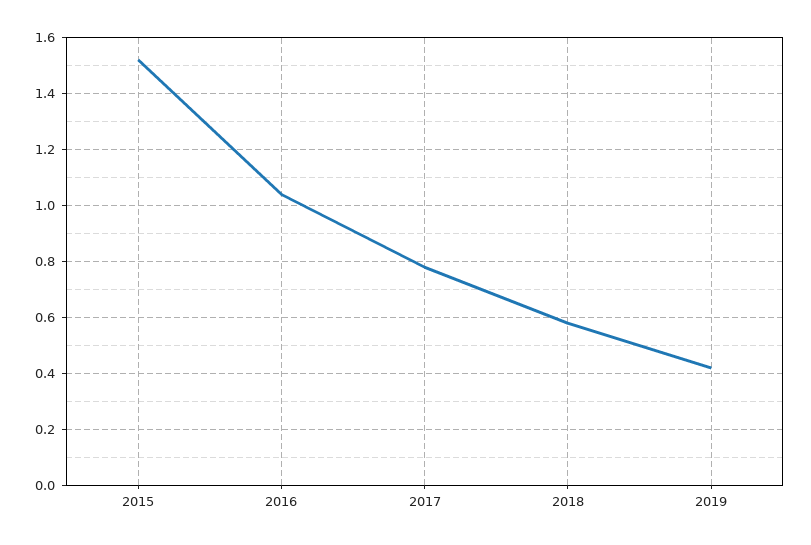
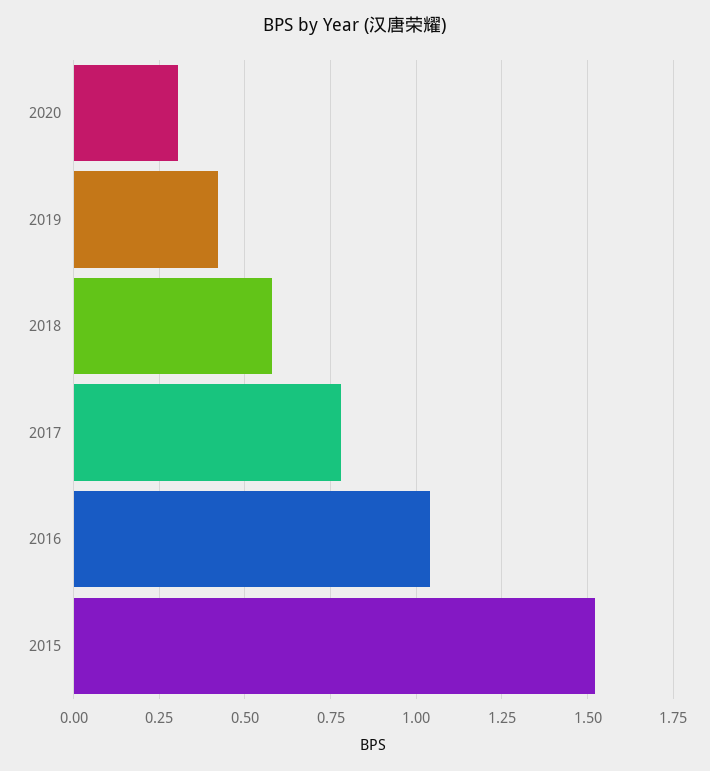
2020: none -> 0.3

